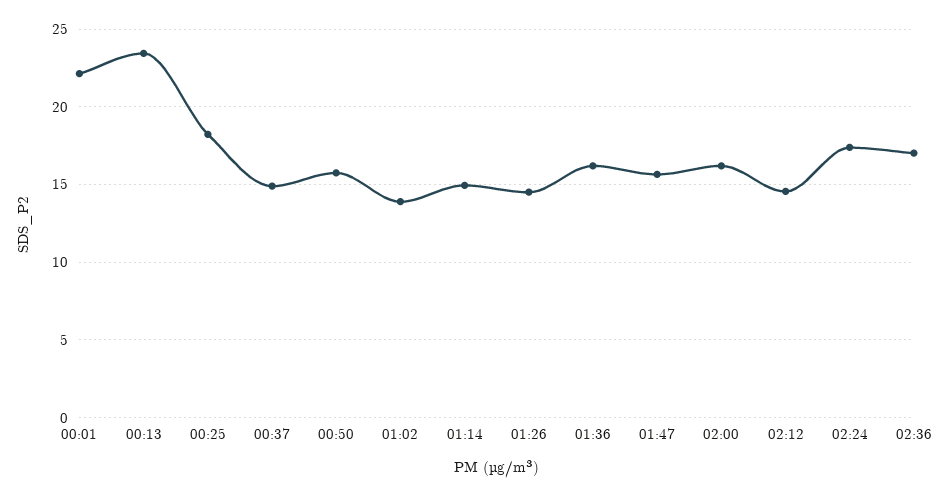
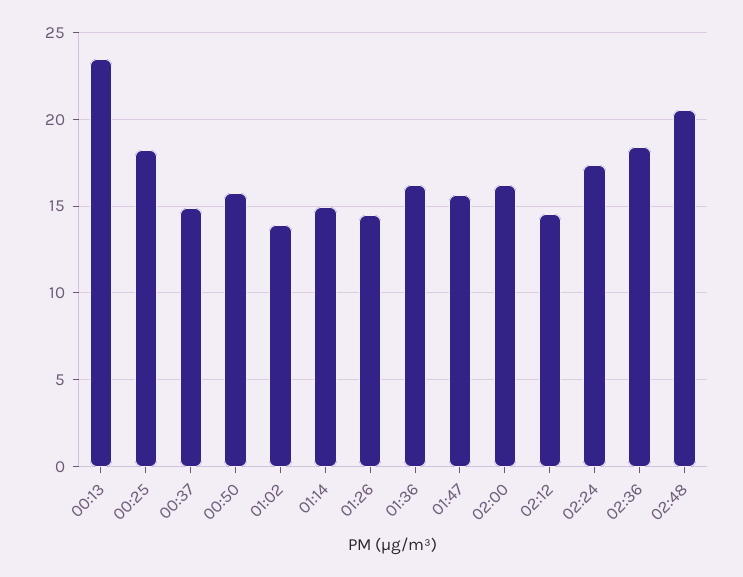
00:01: 22 -> none
02:36: 17 -> 18.5
02:48: none -> 20.5

